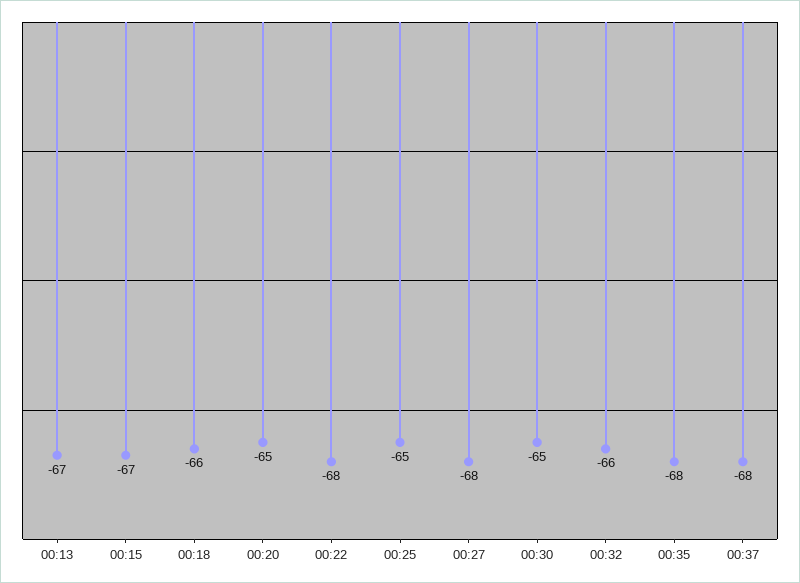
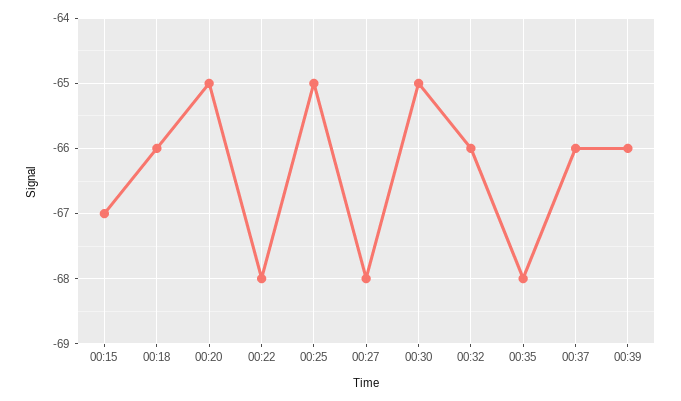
00:13: -67 -> none
00:37: -68 -> -66
00:39: none -> -66

